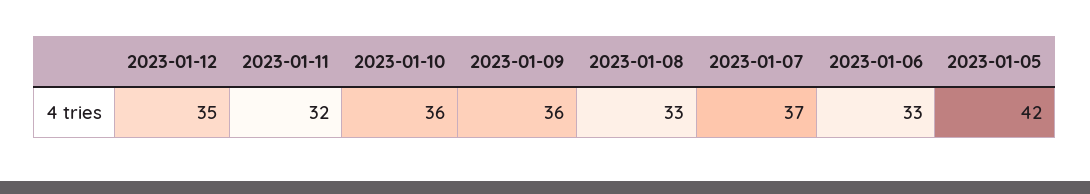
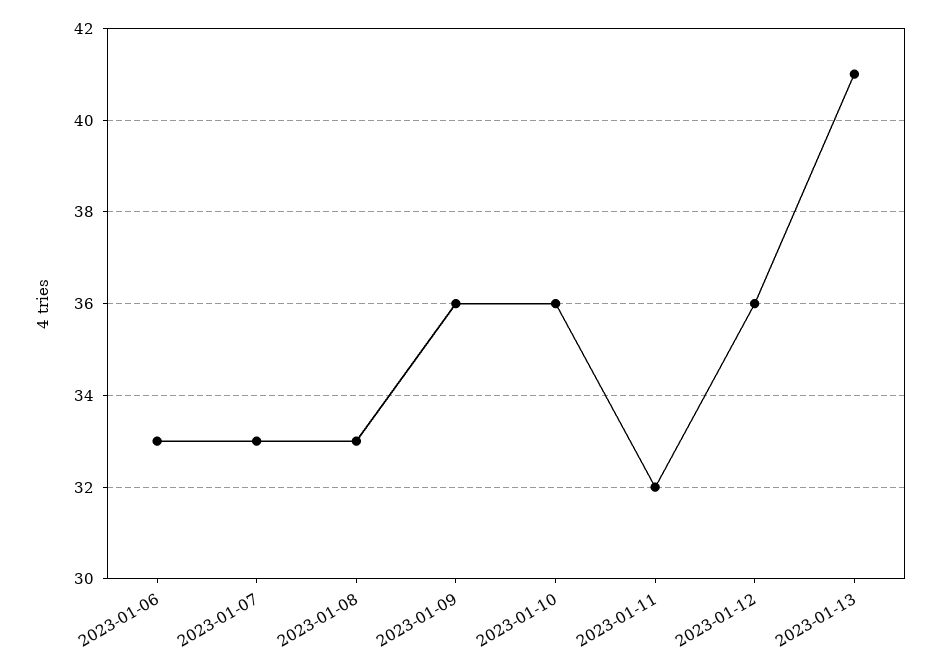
2023-01-12: 35 -> 36
2023-01-07: 37 -> 33
2023-01-05: 42 -> none
2023-01-13: none -> 41

